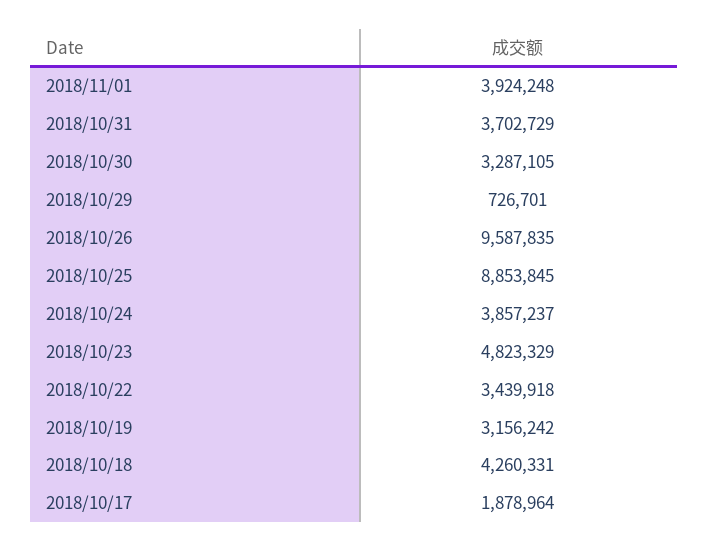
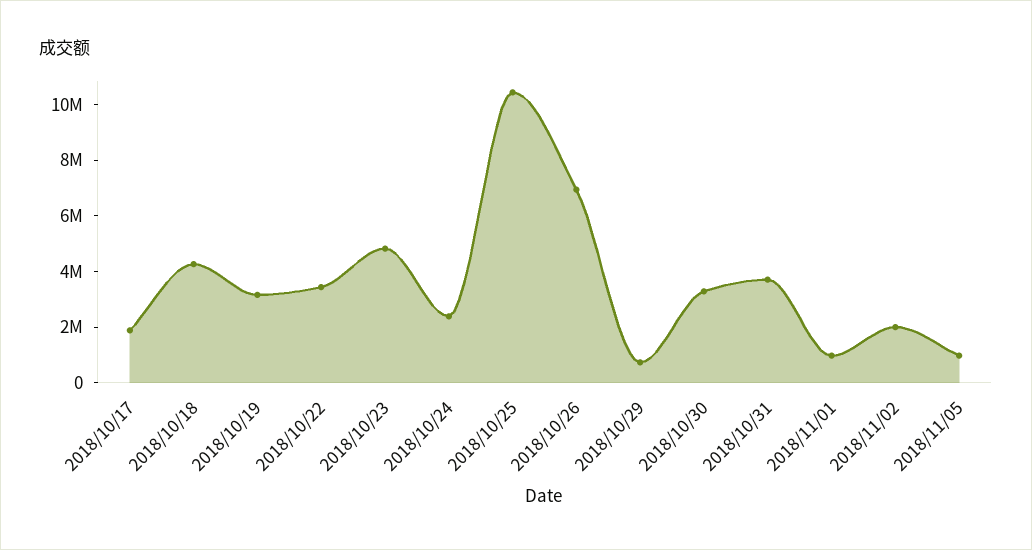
2018/11/01: 3924248 -> 1000000
2018/10/26: 9587835 -> 7000000
2018/10/25: 8853845 -> 10500000
2018/10/24: 3857237 -> 2500000
2018/11/02: none -> 2000000
2018/11/05: none -> 1000000

